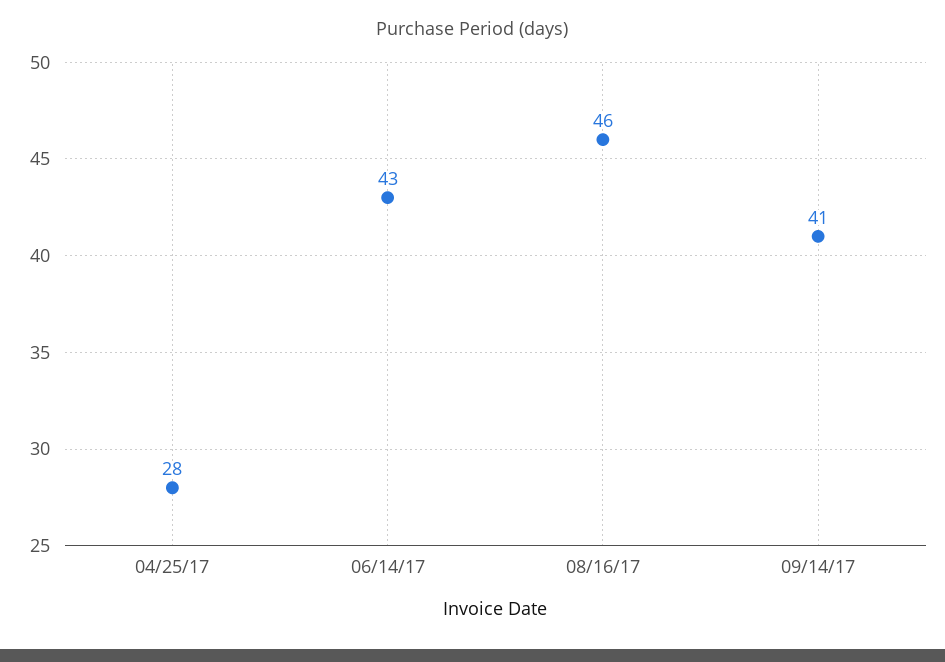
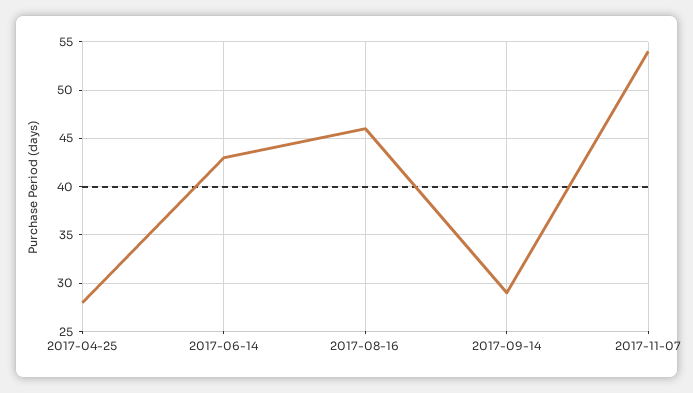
09/14/17: 41 -> 29
2017-11-07: none -> 54

